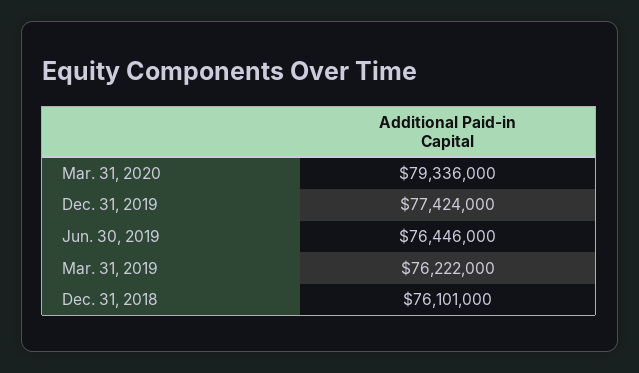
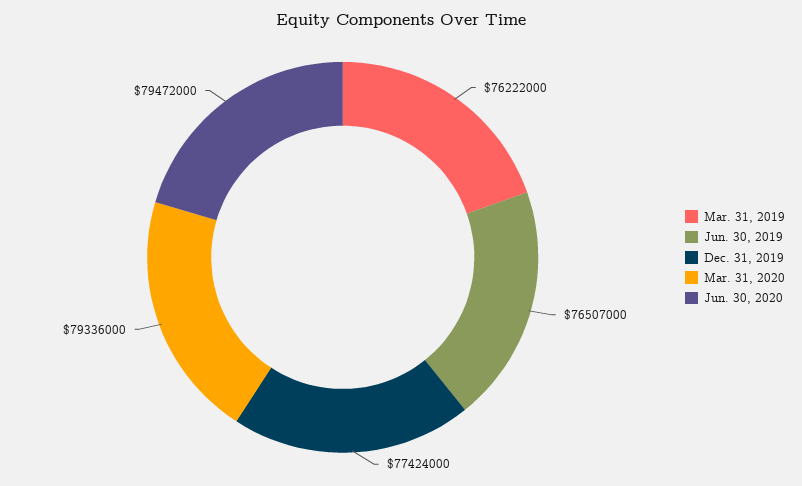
Jun. 30, 2019: 76446000 -> 76507000
Dec. 31, 2018: 76101000 -> none
Jun. 30, 2020: none -> 79472000

